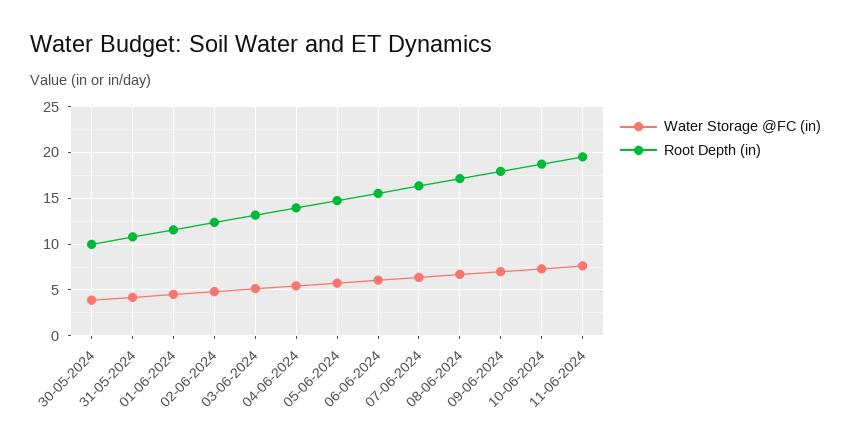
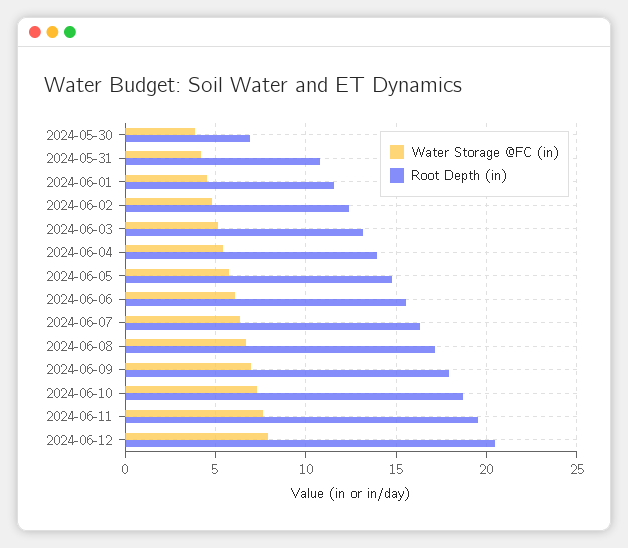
Root Depth (in), 30-05-2024: 10 -> 7
Water Storage @FC (in), 2024-06-12: none -> 8
Root Depth (in), 2024-06-12: none -> 20.5

